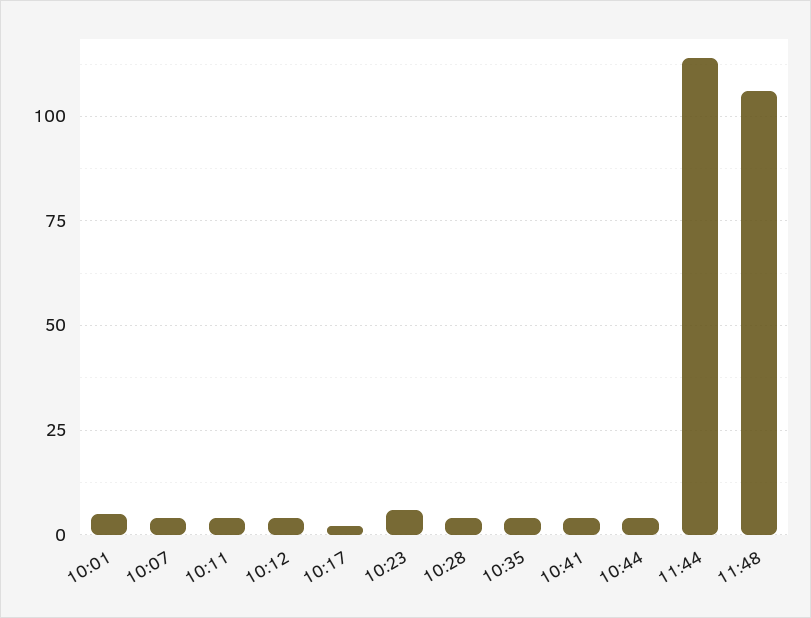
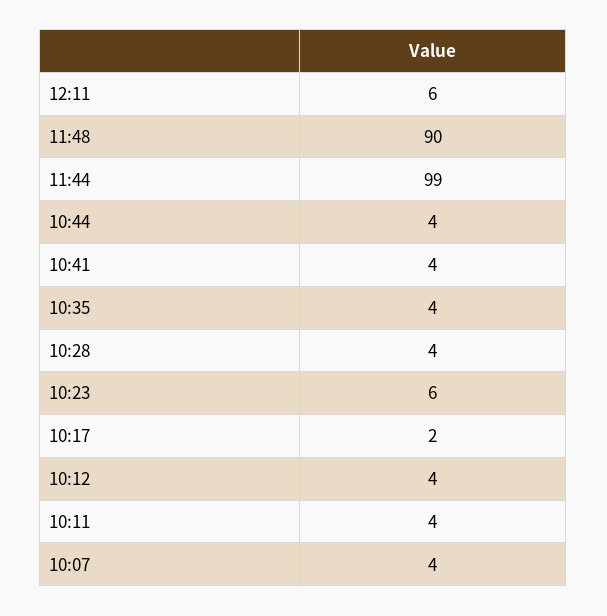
10:01: 5 -> none
11:44: 115 -> 99
11:48: 105 -> 90
12:11: none -> 6

